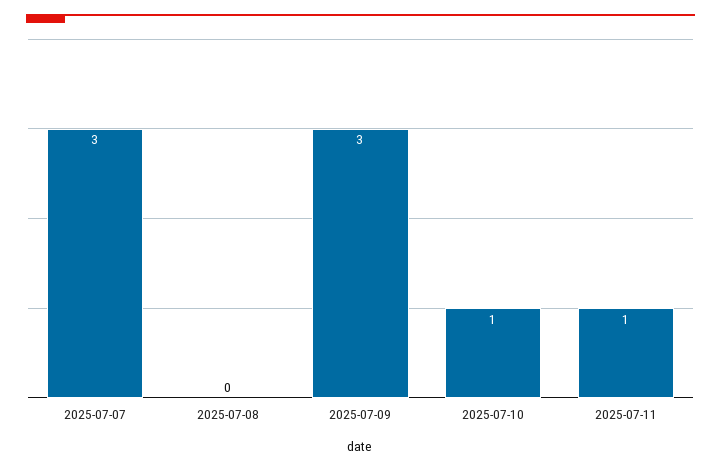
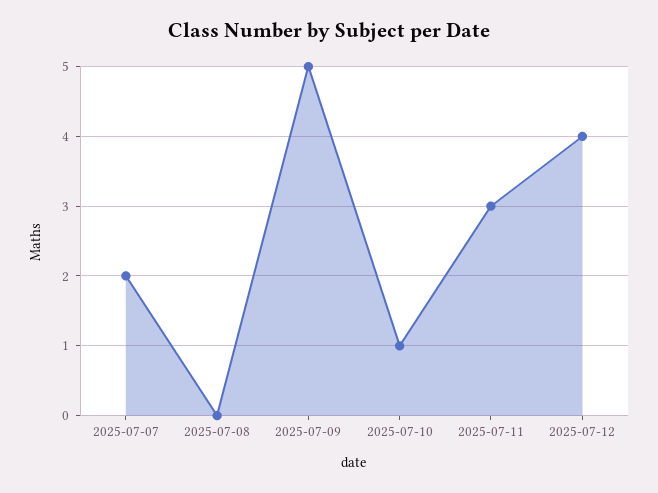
2025-07-07: 3 -> 2
2025-07-09: 3 -> 5
2025-07-11: 1 -> 3
2025-07-12: none -> 4

